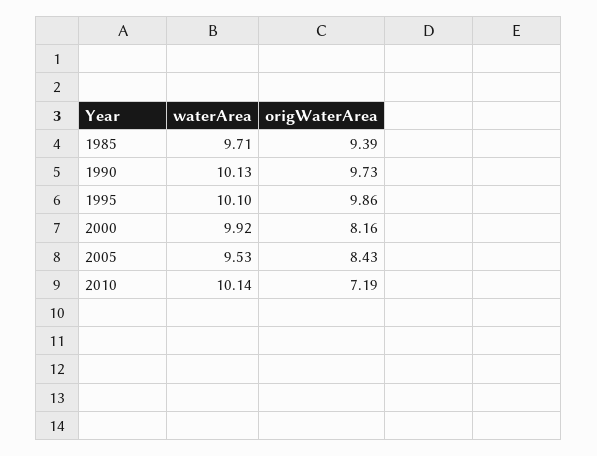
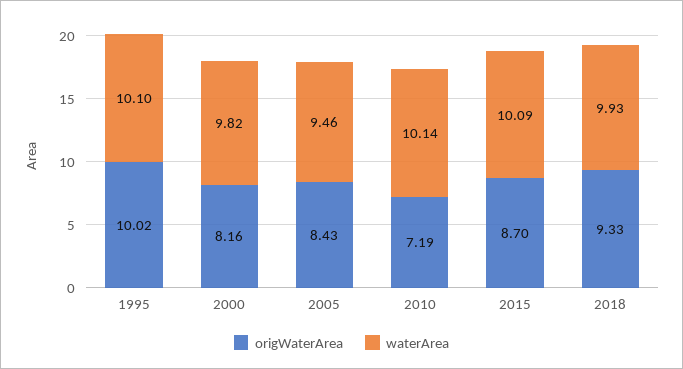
waterArea, 1985: 9.71 -> none
origWaterArea, 1985: 9.39 -> none
waterArea, 1990: 10.13 -> none
origWaterArea, 1990: 9.73 -> none
origWaterArea, 1995: 9.86 -> 10.02
waterArea, 2000: 9.92 -> 9.82
waterArea, 2005: 9.53 -> 9.46
origWaterArea, 2015: none -> 8.7
waterArea, 2015: none -> 10.09
origWaterArea, 2018: none -> 9.33
waterArea, 2018: none -> 9.93

